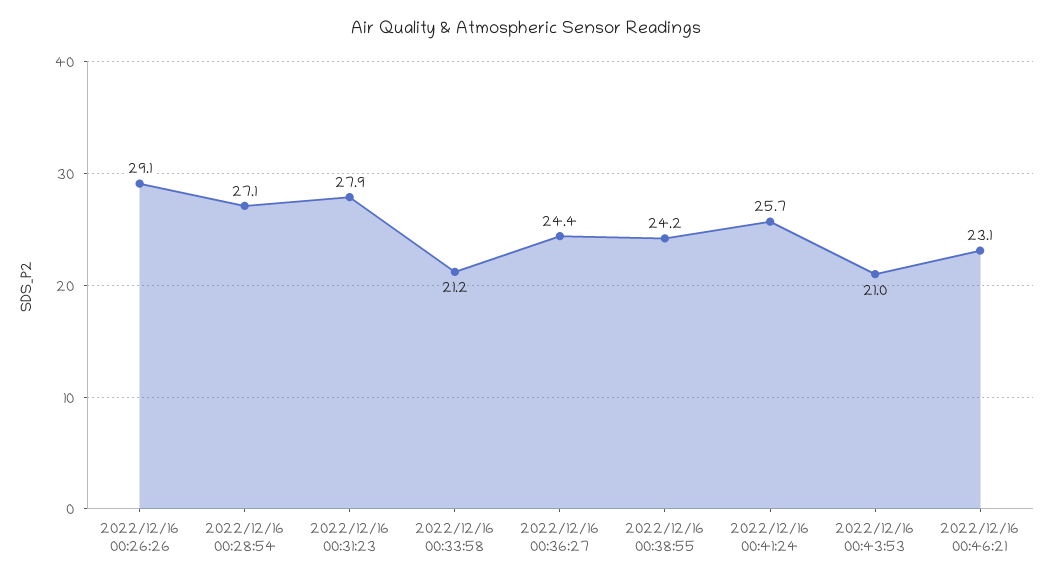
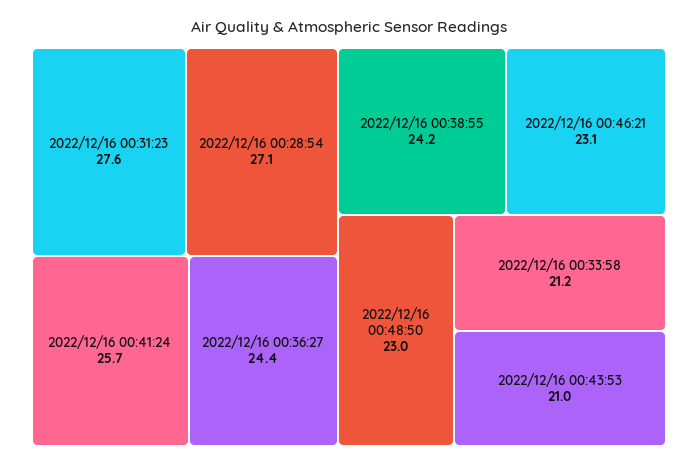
2022/12/16 00:26:26: 29.1 -> none
2022/12/16 00:31:23: 27.9 -> 27.6
2022/12/16 00:48:50: none -> 23

